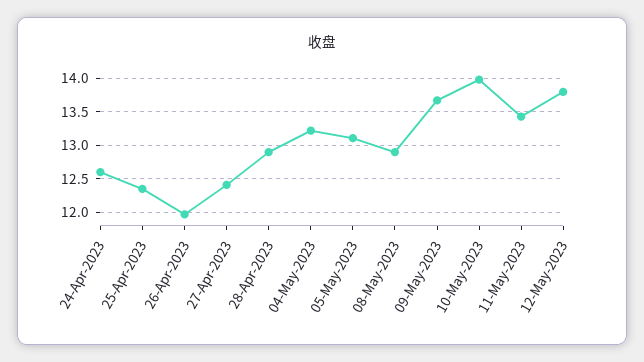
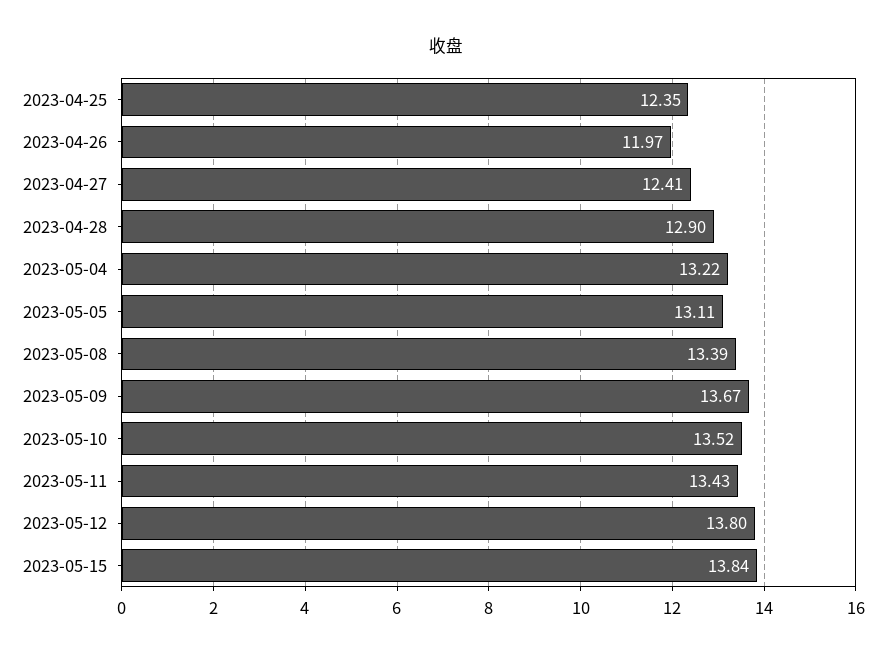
24-Apr-2023: 12.6 -> none
08-May-2023: 12.9 -> 13.39
10-May-2023: 14 -> 13.52
2023-05-15: none -> 13.84

